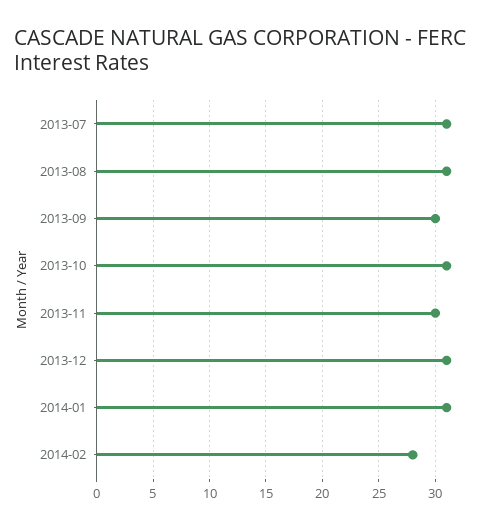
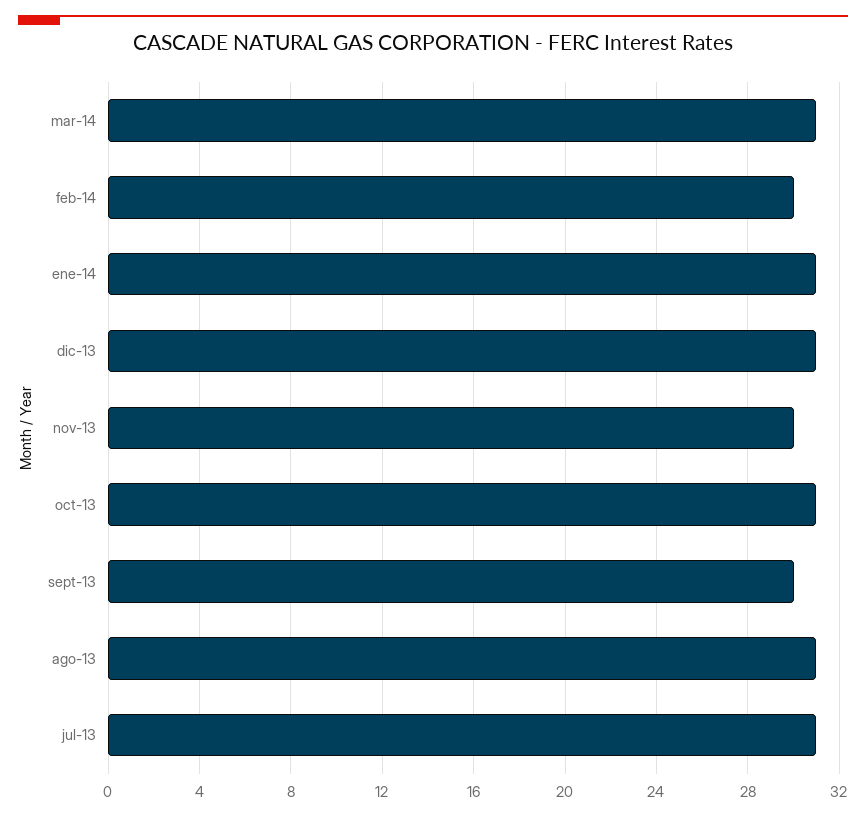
2014-02: 28 -> 30
mar-14: none -> 31

